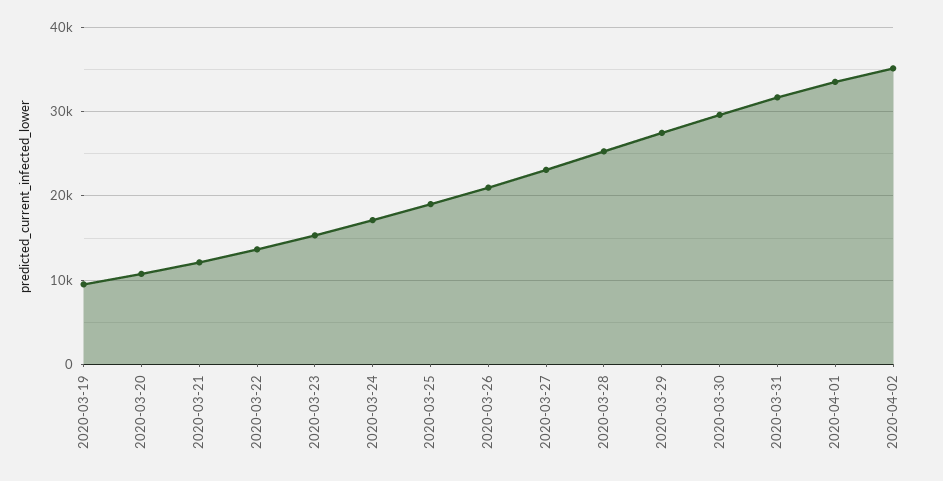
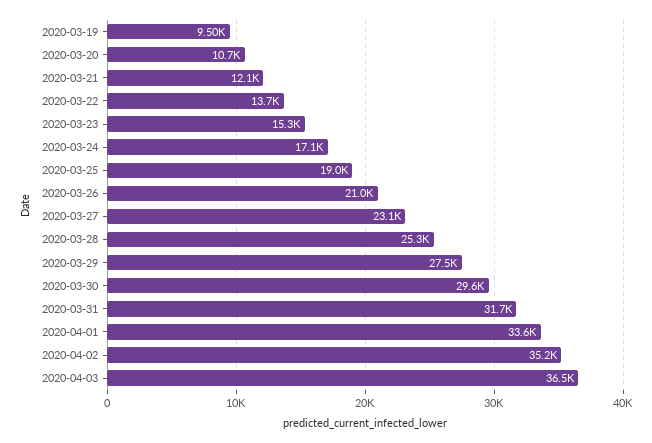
2020-04-03: none -> 36500

